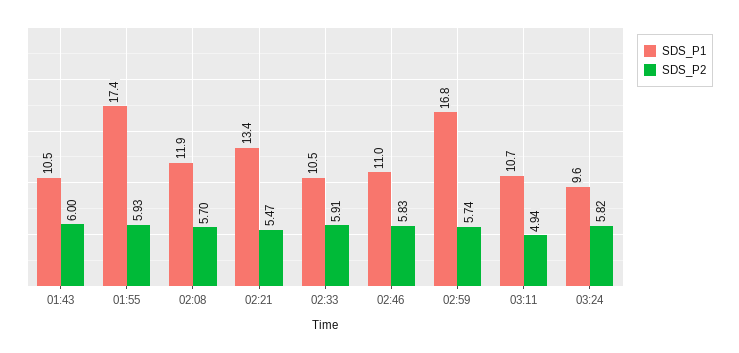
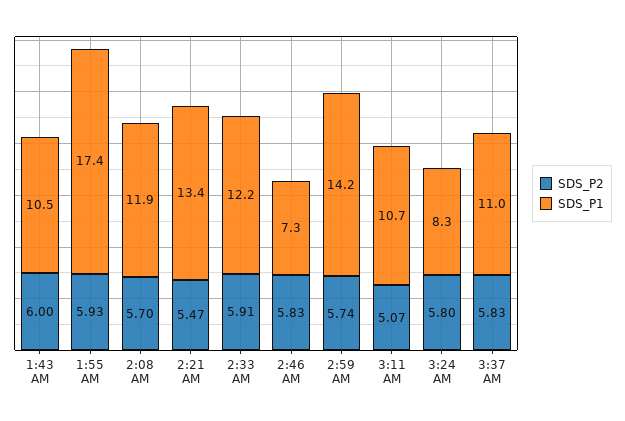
SDS_P1, 02:33: 10.5 -> 12.2
SDS_P1, 02:46: 11 -> 7.3
SDS_P1, 02:59: 16.8 -> 14.2
SDS_P2, 03:11: 4.94 -> 5.07
SDS_P1, 03:24: 9.6 -> 8.3
SDS_P2, 03:24: 5.82 -> 5.8
SDS_P2, 3:37 AM: none -> 5.83
SDS_P1, 3:37 AM: none -> 11

